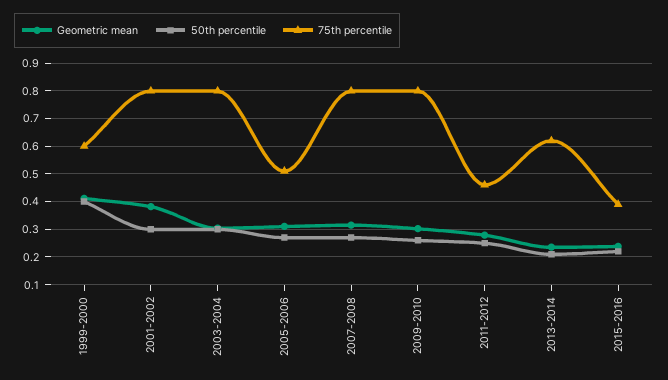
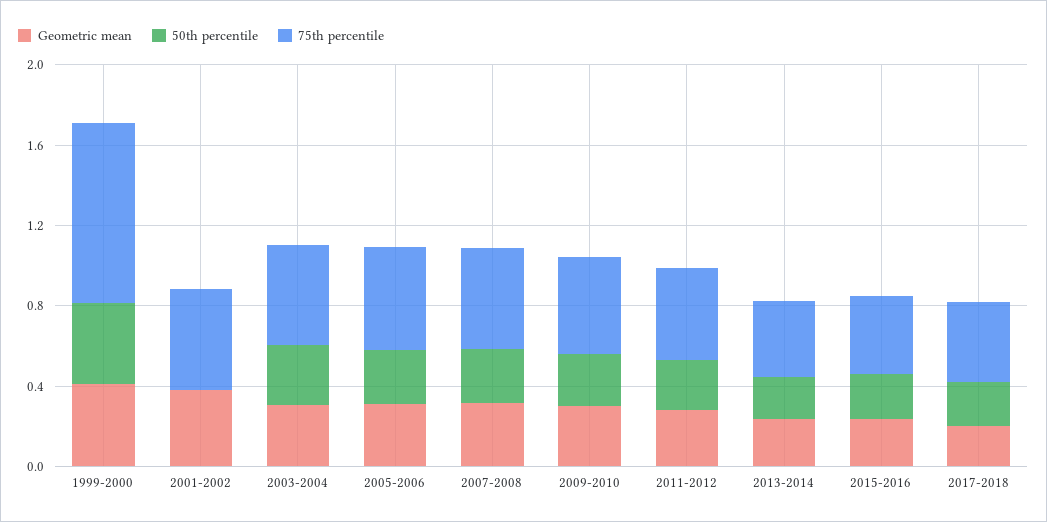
75th percentile, 1999-2000: 0.6 -> 0.9
50th percentile, 2001-2002: 0.3 -> 0
75th percentile, 2001-2002: 0.8 -> 0.5
75th percentile, 2003-2004: 0.8 -> 0.5
75th percentile, 2007-2008: 0.8 -> 0.5
75th percentile, 2009-2010: 0.8 -> 0.5
75th percentile, 2013-2014: 0.625 -> 0.4
Geometric mean, 2017-2018: none -> 0.2
50th percentile, 2017-2018: none -> 0.2
75th percentile, 2017-2018: none -> 0.4

